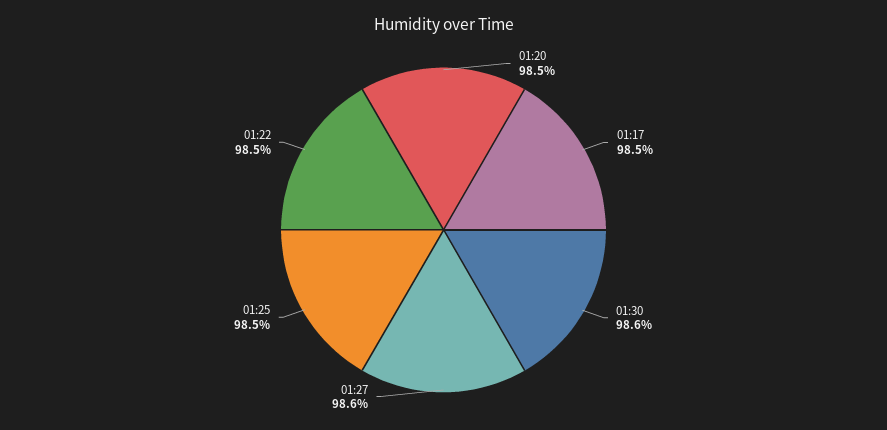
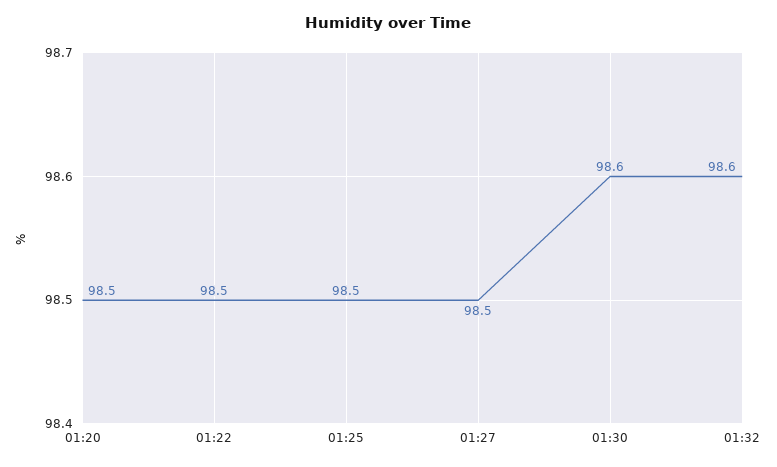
01:17: 98.5 -> none
01:27: 98.6 -> 98.5
01:32: none -> 98.6

